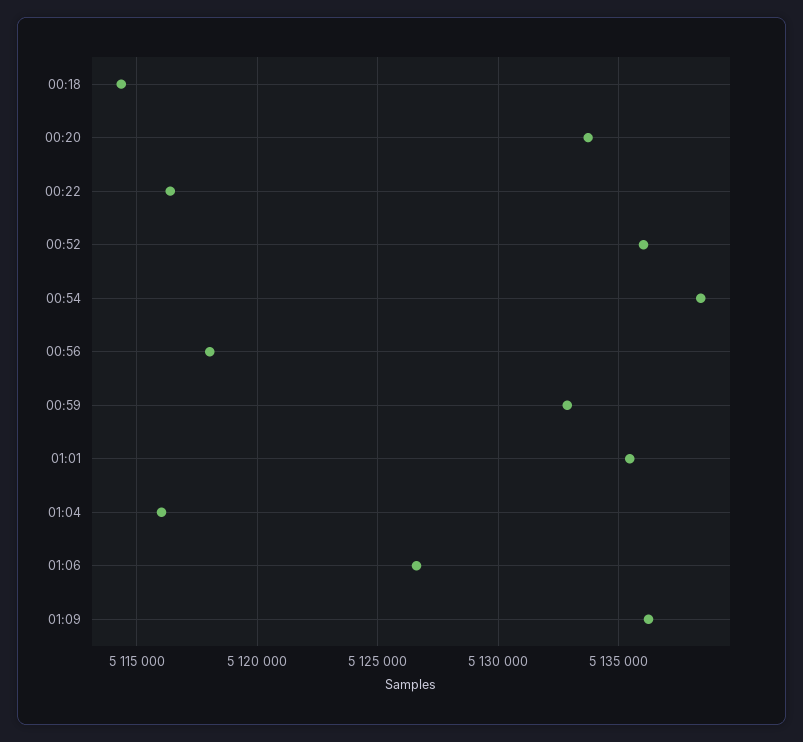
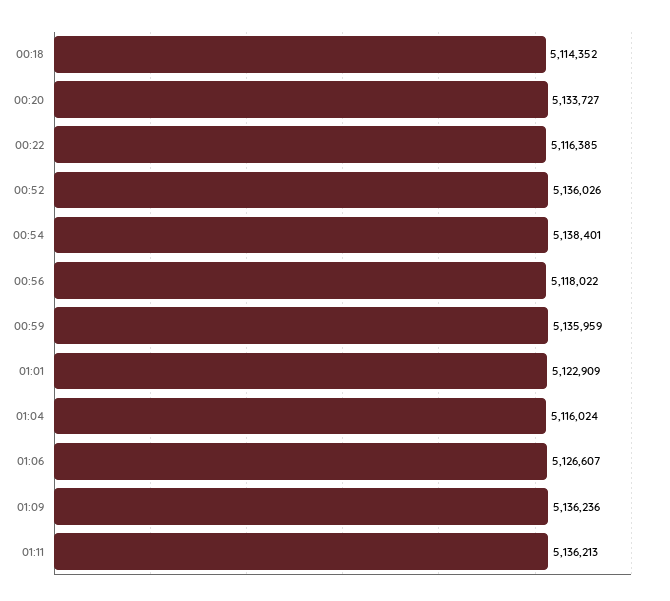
00:59: 5133000 -> 5135959
01:01: 5135500 -> 5122909
01:11: none -> 5136213

